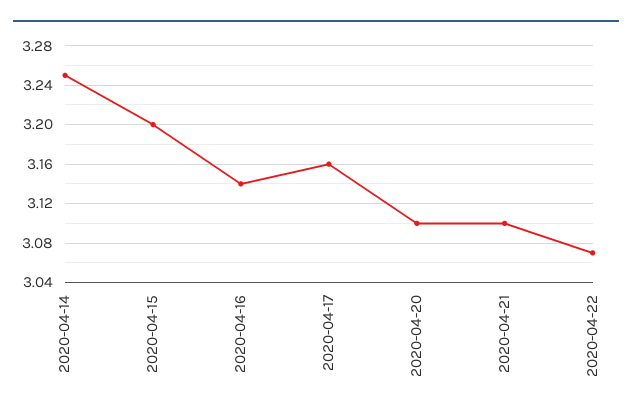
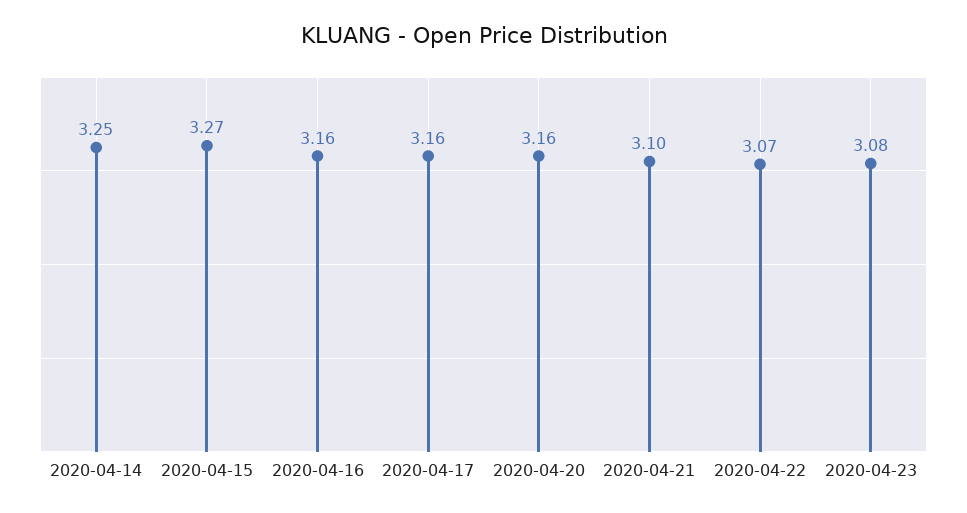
2020-04-15: 3.2 -> 3.27
2020-04-16: 3.14 -> 3.16
2020-04-20: 3.1 -> 3.16
2020-04-23: none -> 3.08

